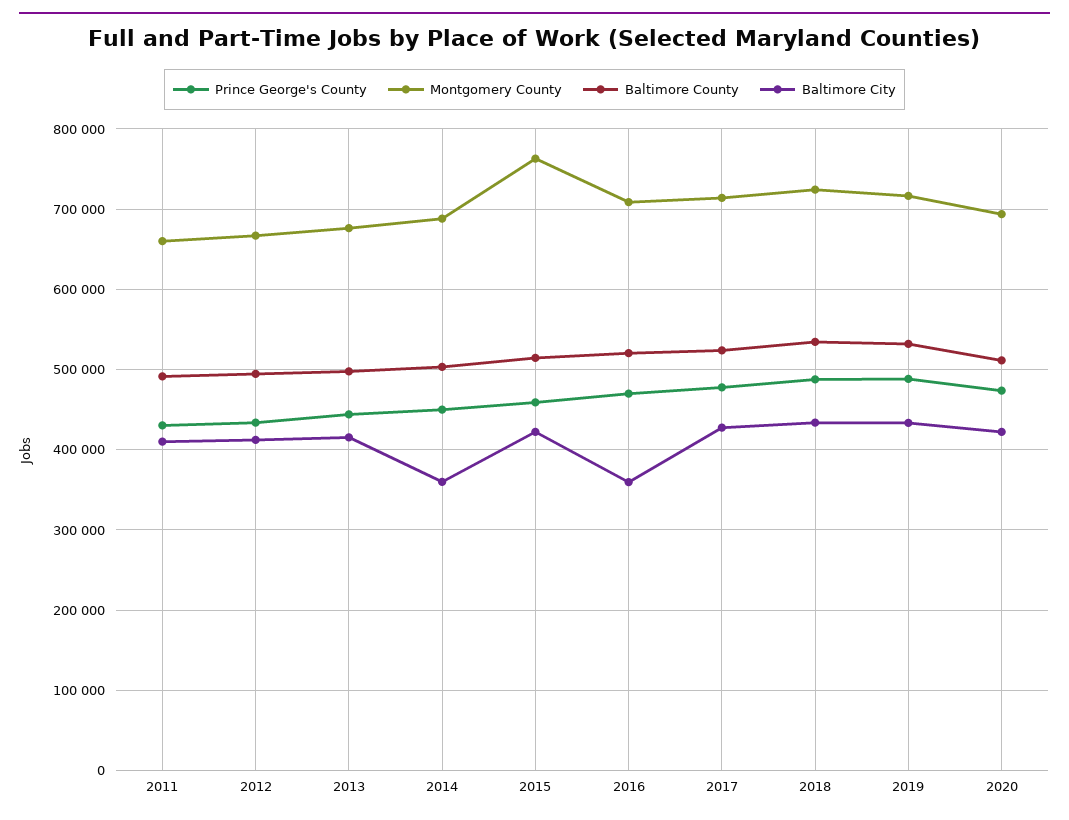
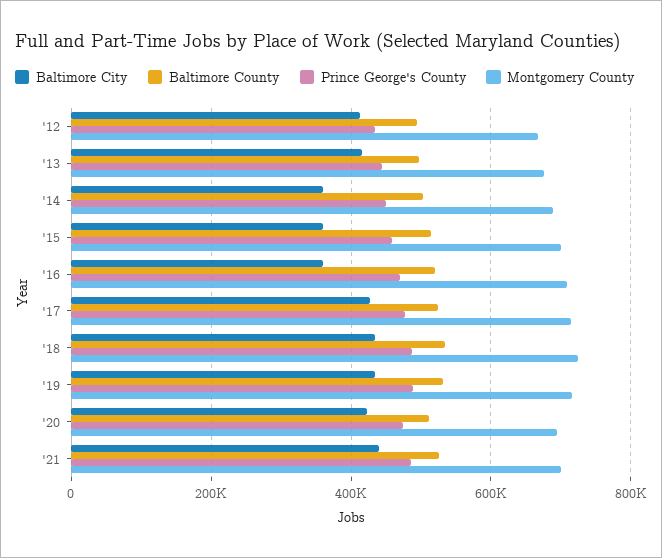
Prince George's County, 2011: 430000 -> none
Montgomery County, 2011: 660000 -> none
Baltimore County, 2011: 490000 -> none
Baltimore City, 2011: 410000 -> none
Montgomery County, 2015: 760000 -> 700000
Baltimore City, 2015: 420000 -> 360000
Baltimore City, '21: none -> 440000
Baltimore County, '21: none -> 520000
Prince George's County, '21: none -> 480000
Montgomery County, '21: none -> 700000

